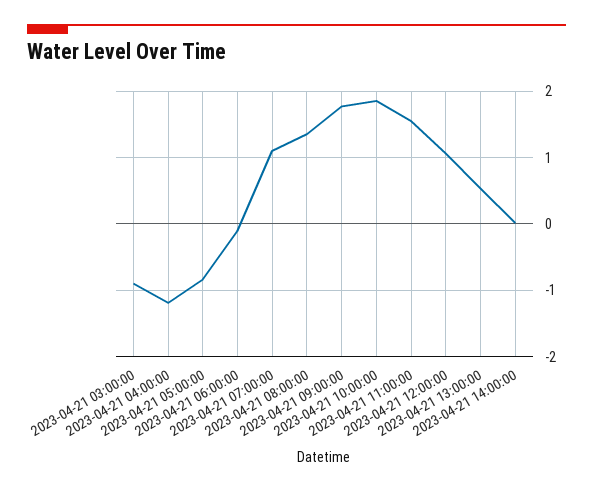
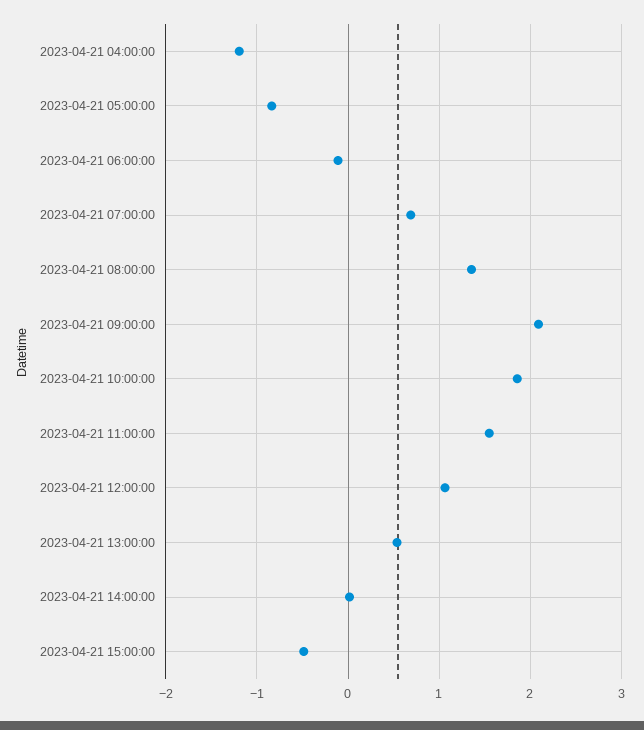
2023-04-21 03:00:00: -0.9 -> none
2023-04-21 07:00:00: 1.1 -> 0.7
2023-04-21 09:00:00: 1.8 -> 2.1
2023-04-21 15:00:00: none -> -0.5

